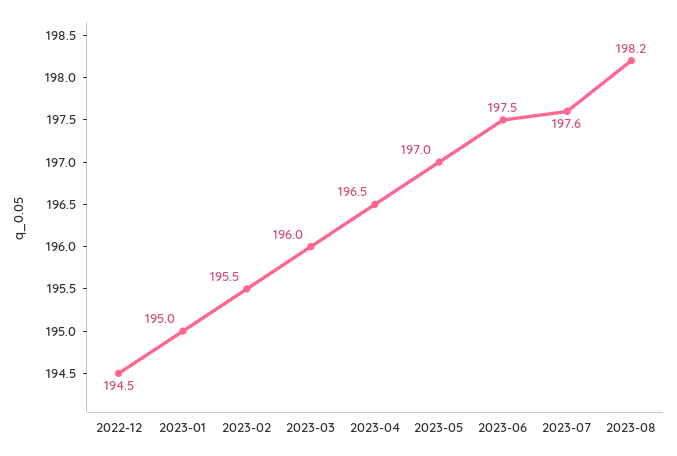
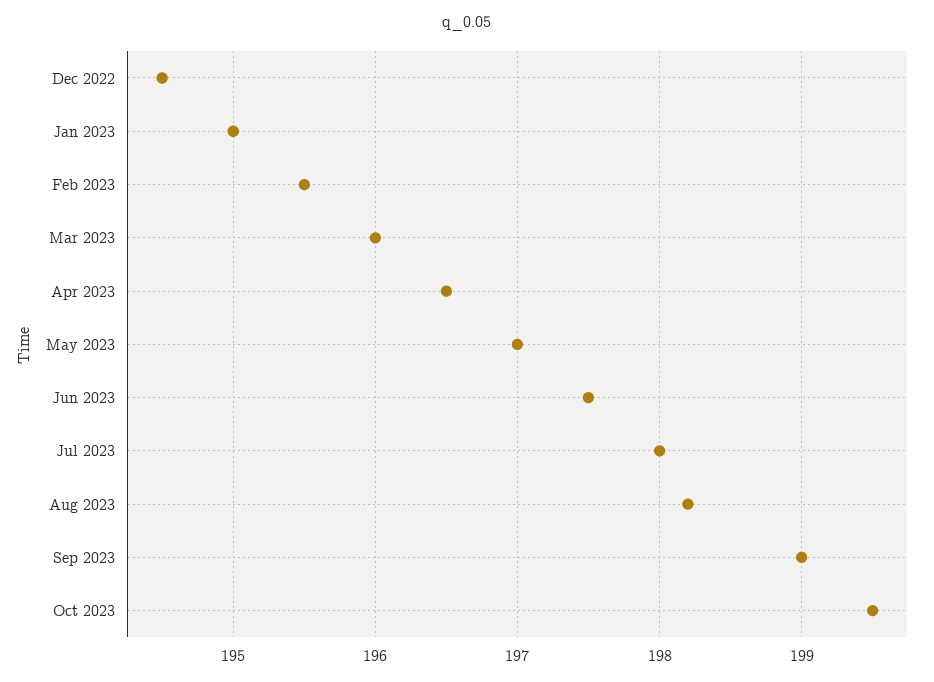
2023-07: 197.6 -> 198
Sep 2023: none -> 199
Oct 2023: none -> 199.5

